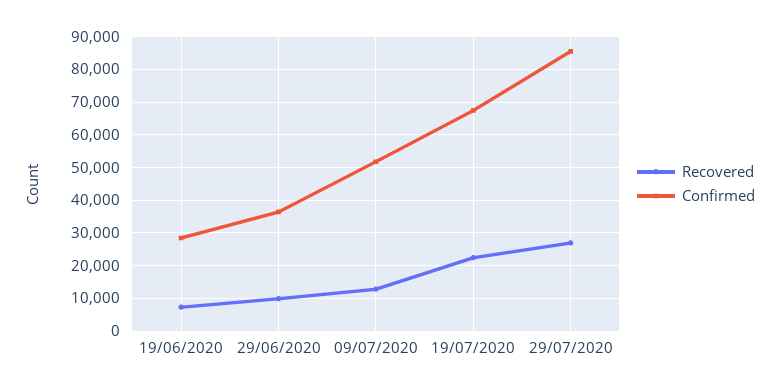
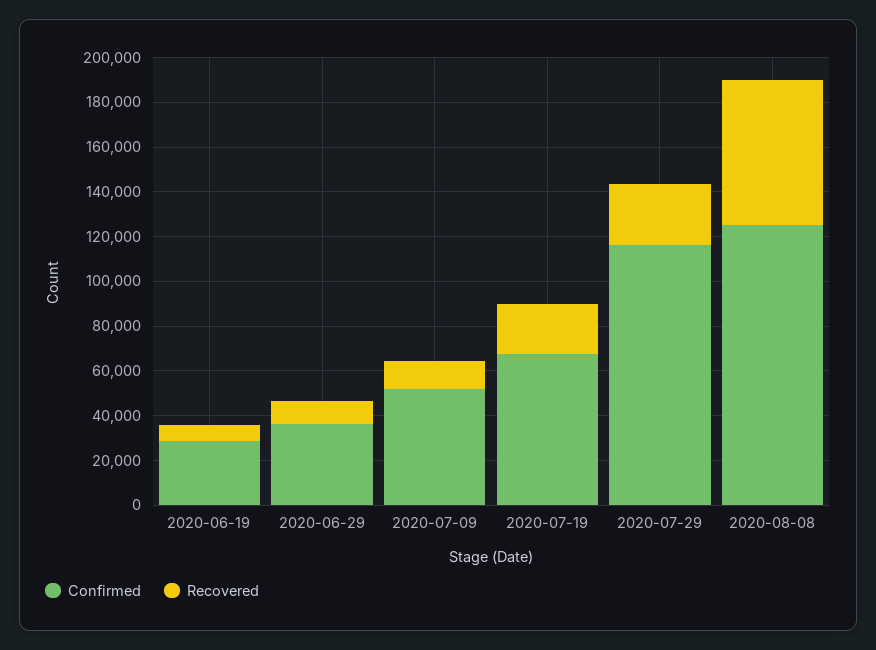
Confirmed, 29/07/2020: 86000 -> 115000
Confirmed, 2020-08-08: none -> 125000
Recovered, 2020-08-08: none -> 65000

